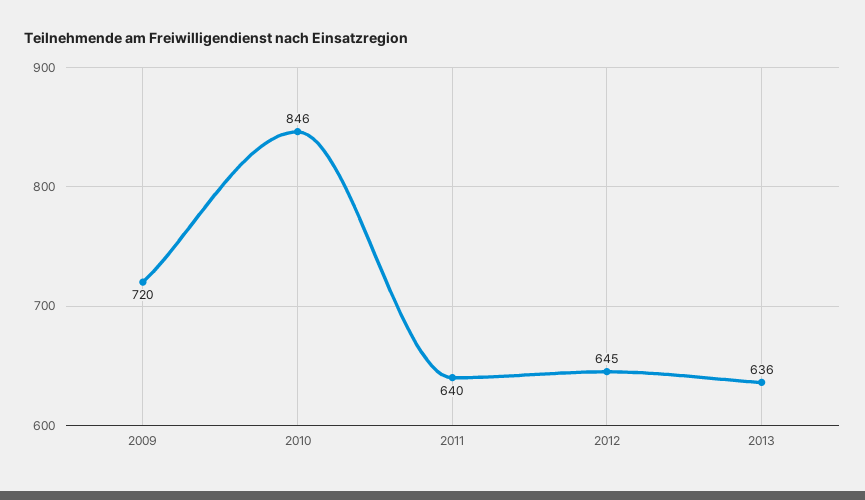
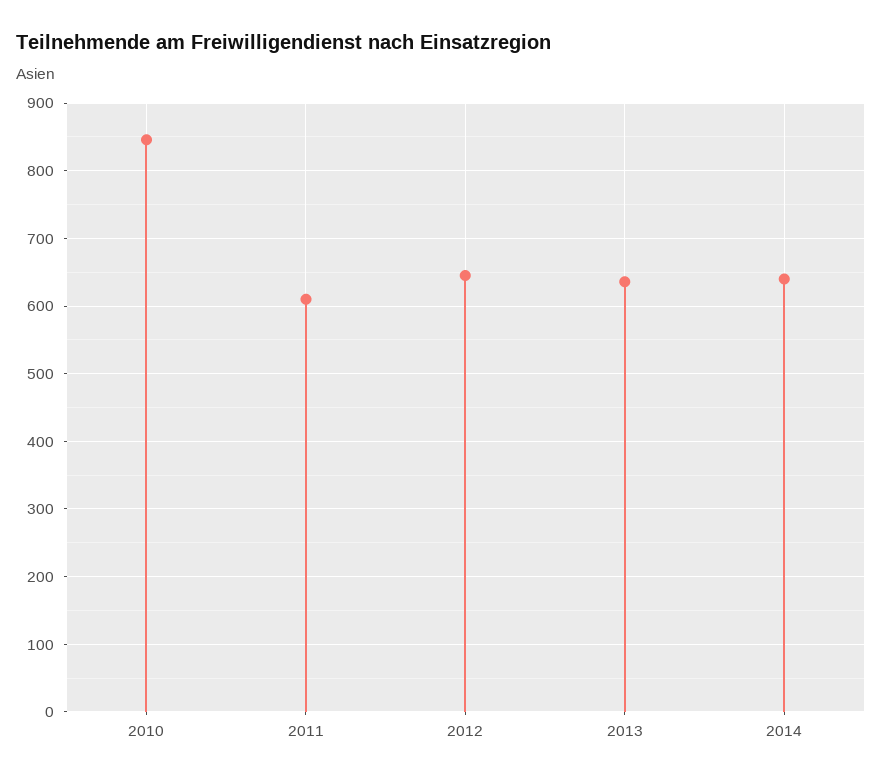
2009: 720 -> none
2011: 640 -> 610
2014: none -> 640

